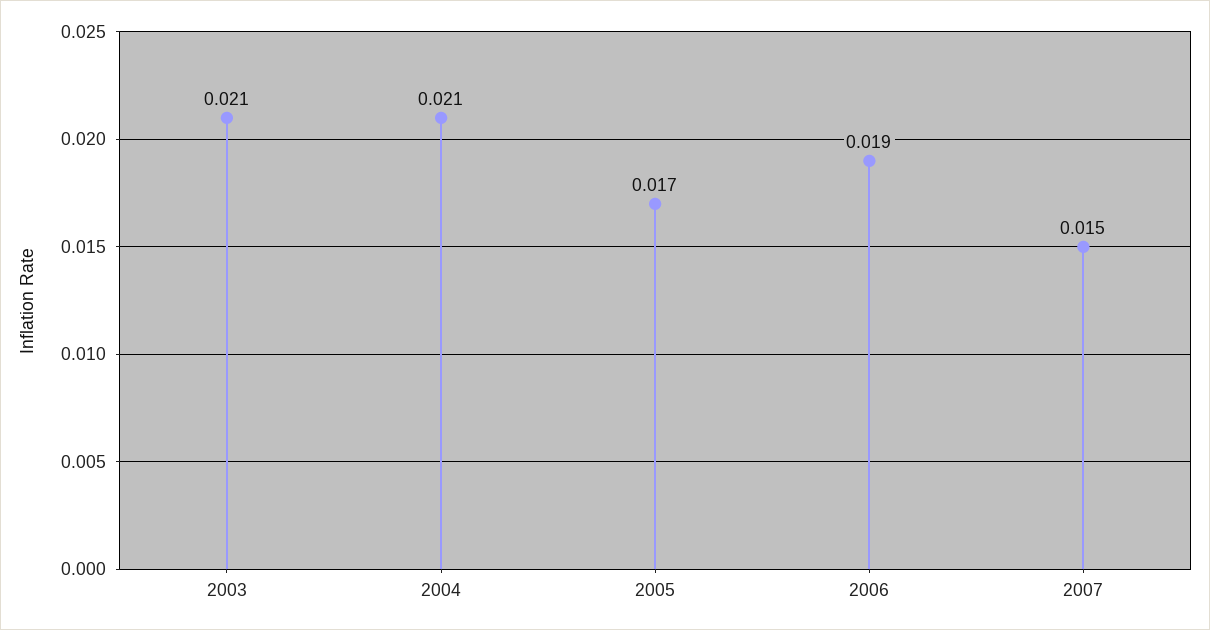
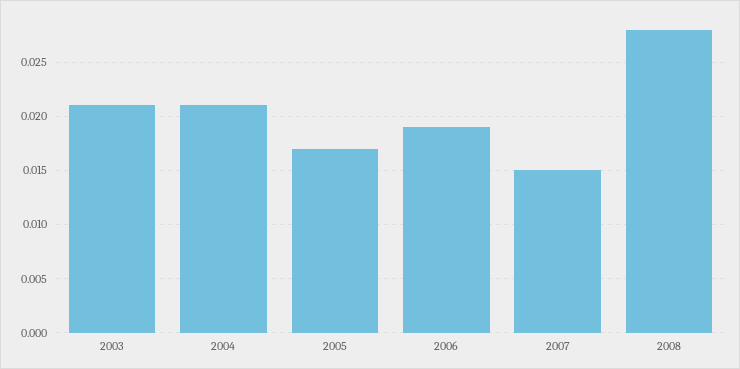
2008: none -> 0.028

